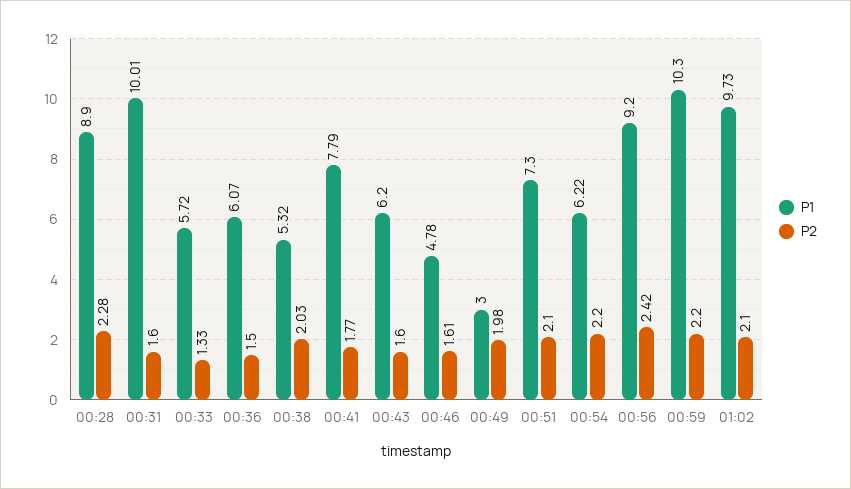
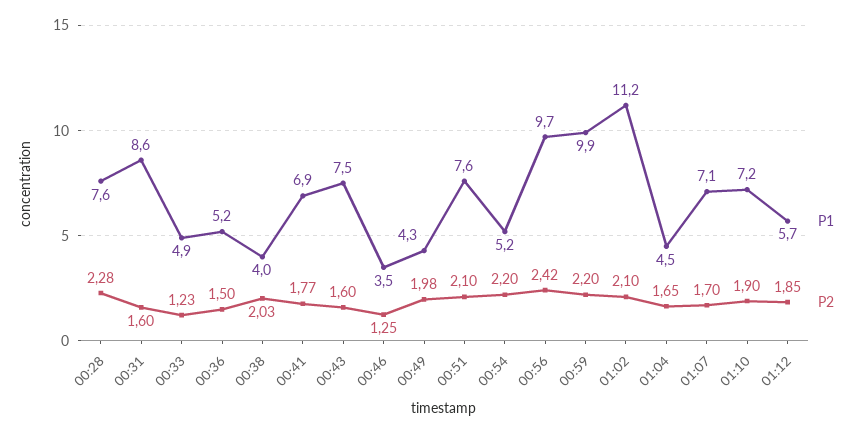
P1, 00:28: 8.9 -> 7.6
P1, 00:31: 10.01 -> 8.6
P1, 00:33: 5.72 -> 4.9
P2, 00:33: 1.33 -> 1.23
P1, 00:36: 6.07 -> 5.2
P1, 00:38: 5.32 -> 4
P1, 00:41: 7.79 -> 6.9
P1, 00:43: 6.2 -> 7.5
P1, 00:46: 4.78 -> 3.5
P2, 00:46: 1.61 -> 1.25
P1, 00:49: 3 -> 4.3
P1, 00:51: 7.3 -> 7.6
P1, 00:54: 6.22 -> 5.2
P1, 00:56: 9.2 -> 9.7
P1, 00:59: 10.3 -> 9.9
P1, 01:02: 9.73 -> 11.2
P1, 01:04: none -> 4.5
P2, 01:04: none -> 1.65
P1, 01:07: none -> 7.1
P2, 01:07: none -> 1.7
P1, 01:10: none -> 7.2
P2, 01:10: none -> 1.9
P1, 01:12: none -> 5.7
P2, 01:12: none -> 1.85

